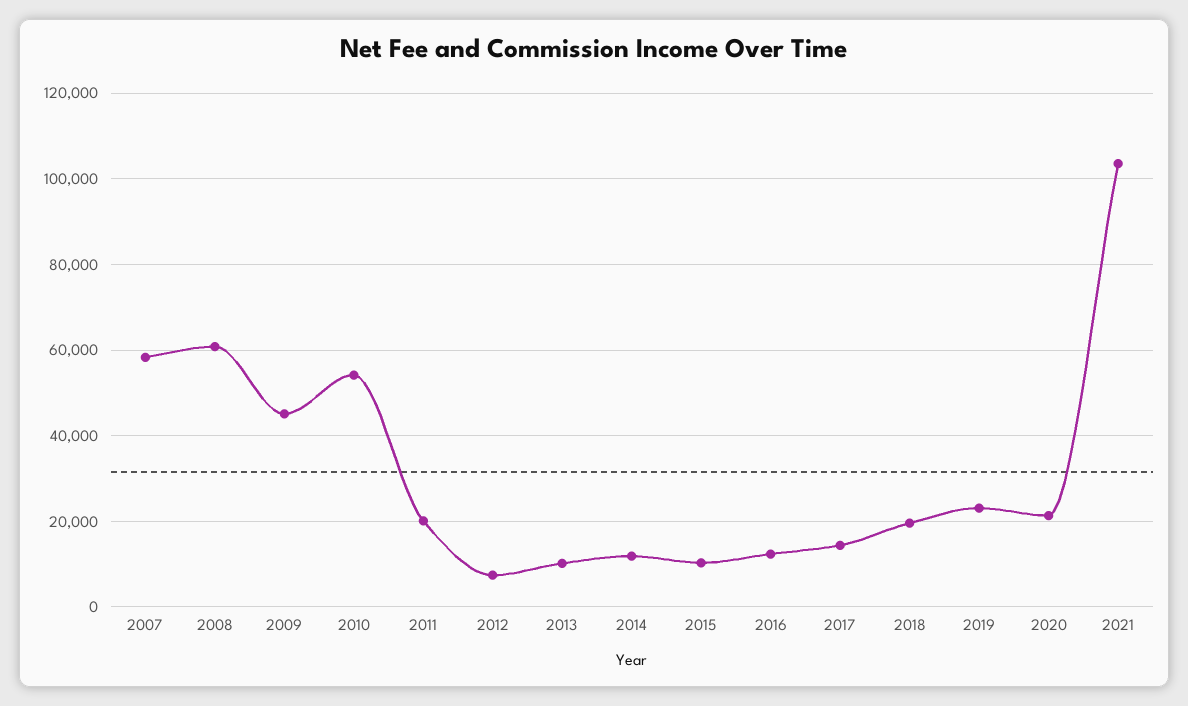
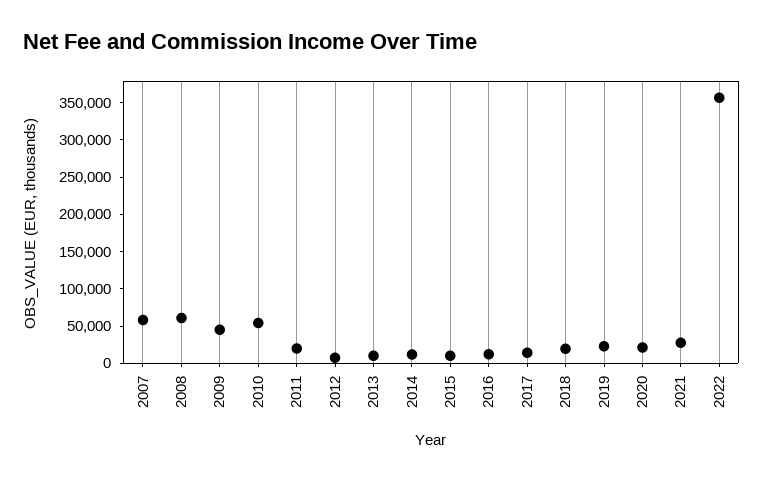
2021: 104000 -> 25000
2022: none -> 350000

